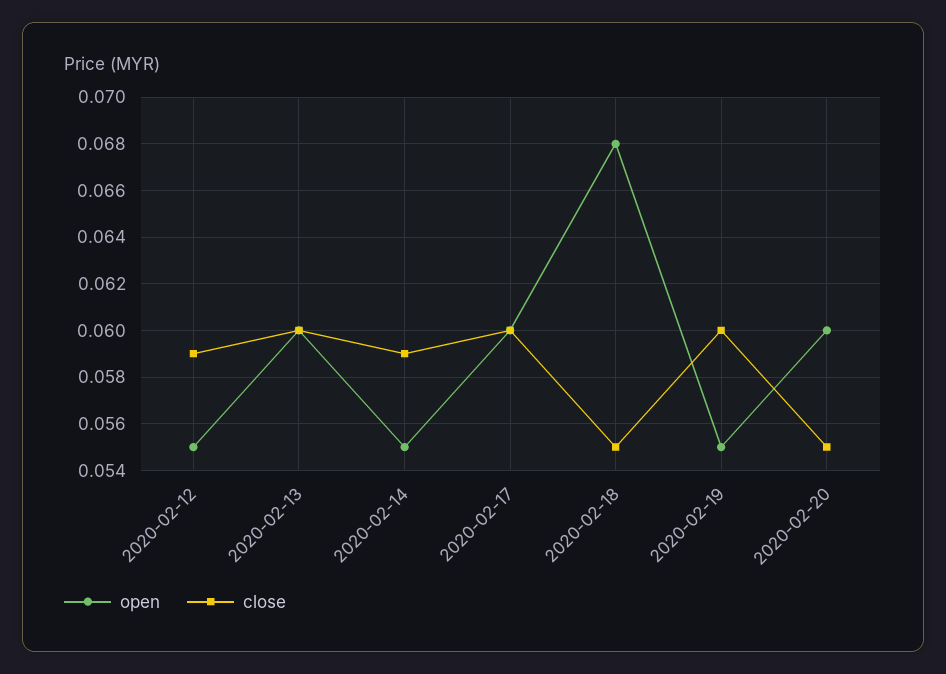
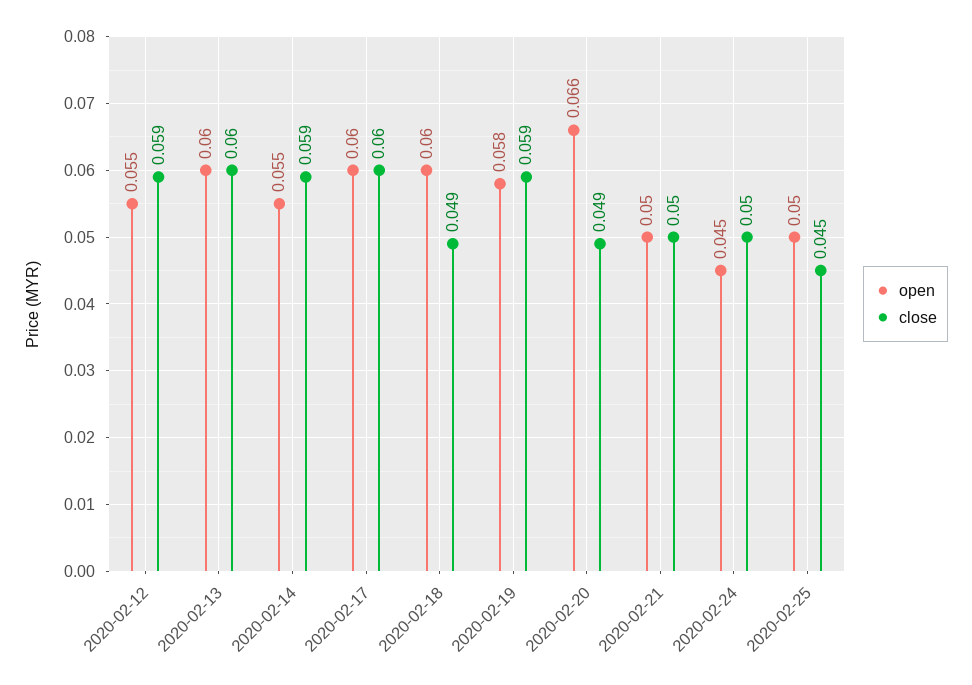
open, 2020-02-18: 0.068 -> 0.06
close, 2020-02-18: 0.055 -> 0.049
open, 2020-02-19: 0.055 -> 0.058
close, 2020-02-19: 0.06 -> 0.059
open, 2020-02-20: 0.06 -> 0.066
close, 2020-02-20: 0.055 -> 0.049
open, 2020-02-21: none -> 0.05
close, 2020-02-21: none -> 0.05
open, 2020-02-24: none -> 0.045
close, 2020-02-24: none -> 0.05
open, 2020-02-25: none -> 0.05
close, 2020-02-25: none -> 0.045

